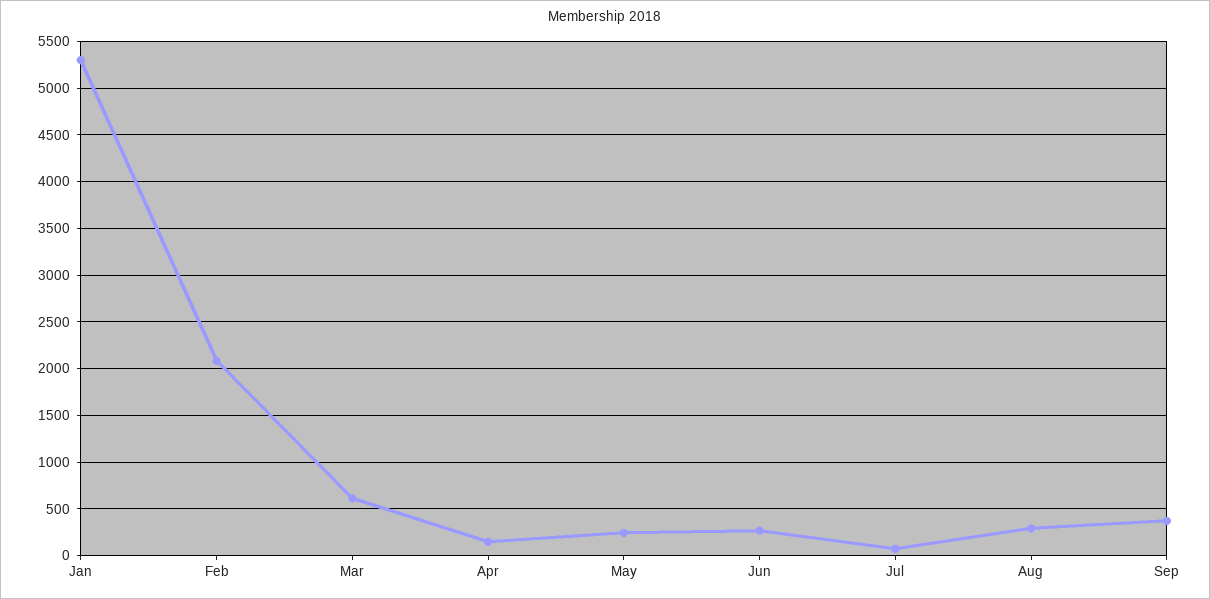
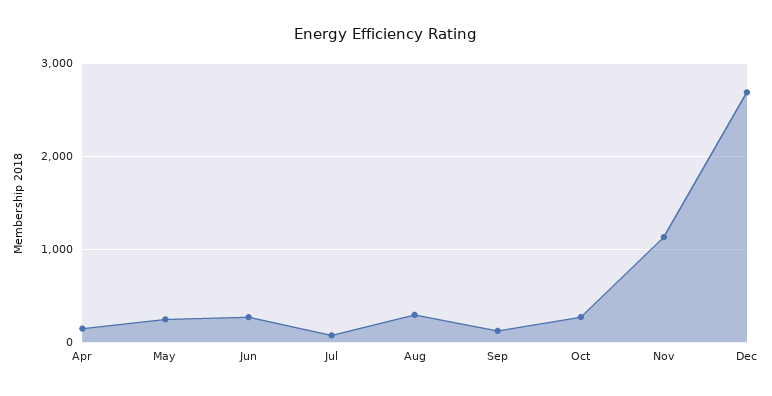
Jan: 5300 -> none
Feb: 2100 -> none
Mar: 600 -> none
Sep: 400 -> 100
Oct: none -> 300
Nov: none -> 1100
Dec: none -> 2700

